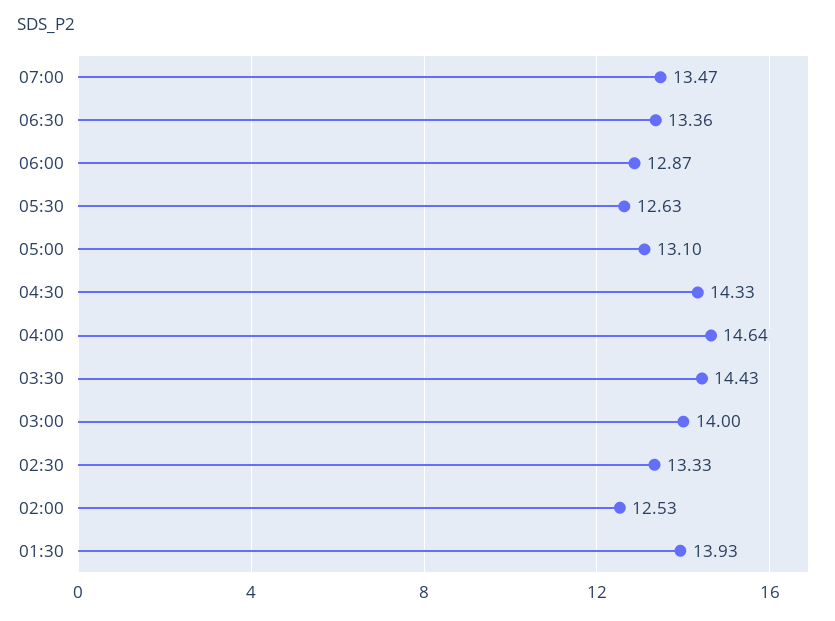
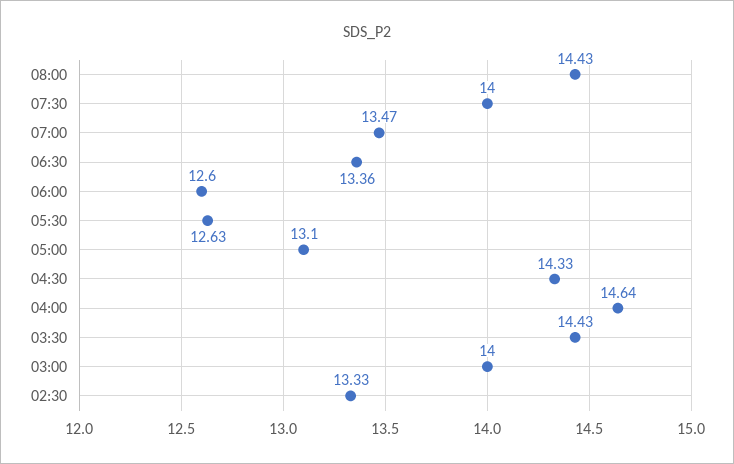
06:00: 12.87 -> 12.6
02:00: 12.53 -> none
01:30: 13.93 -> none
08:00: none -> 14.43
07:30: none -> 14

